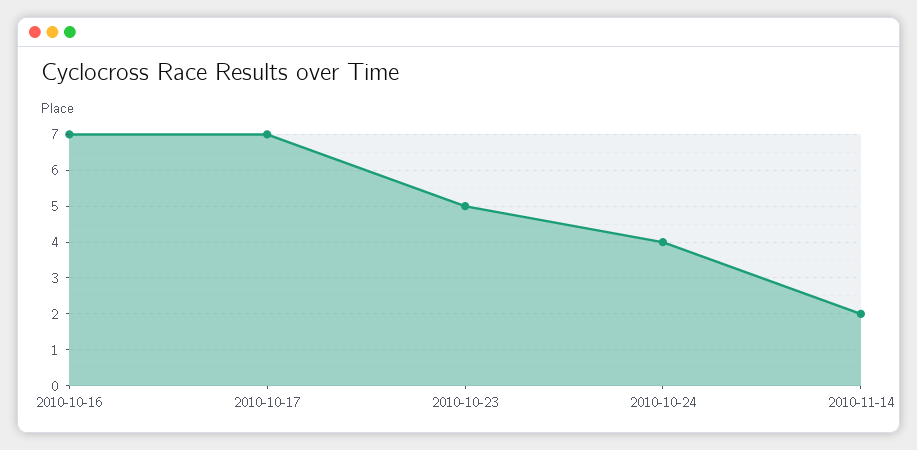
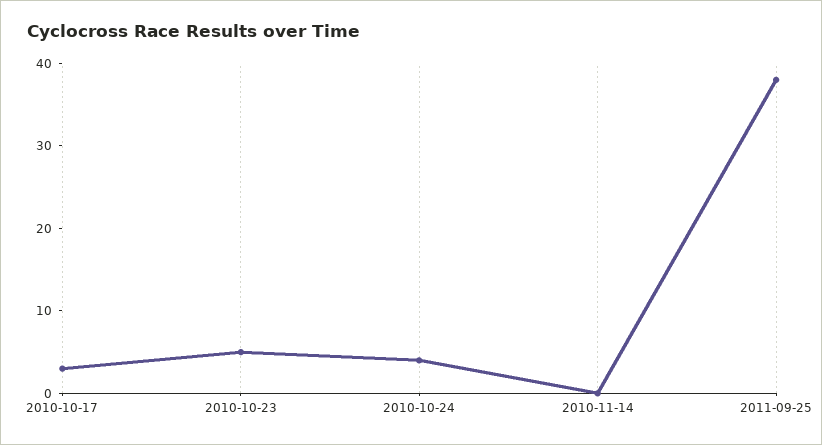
2010-10-16: 7 -> none
2010-10-17: 7 -> 3
2010-11-14: 2 -> 0
2011-09-25: none -> 38

